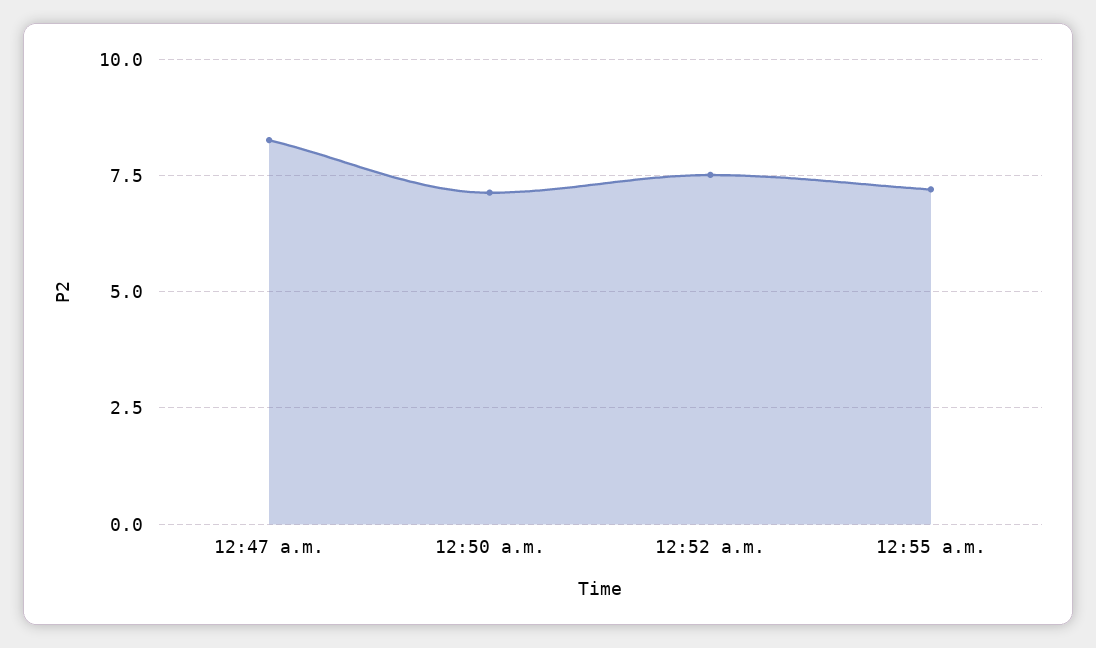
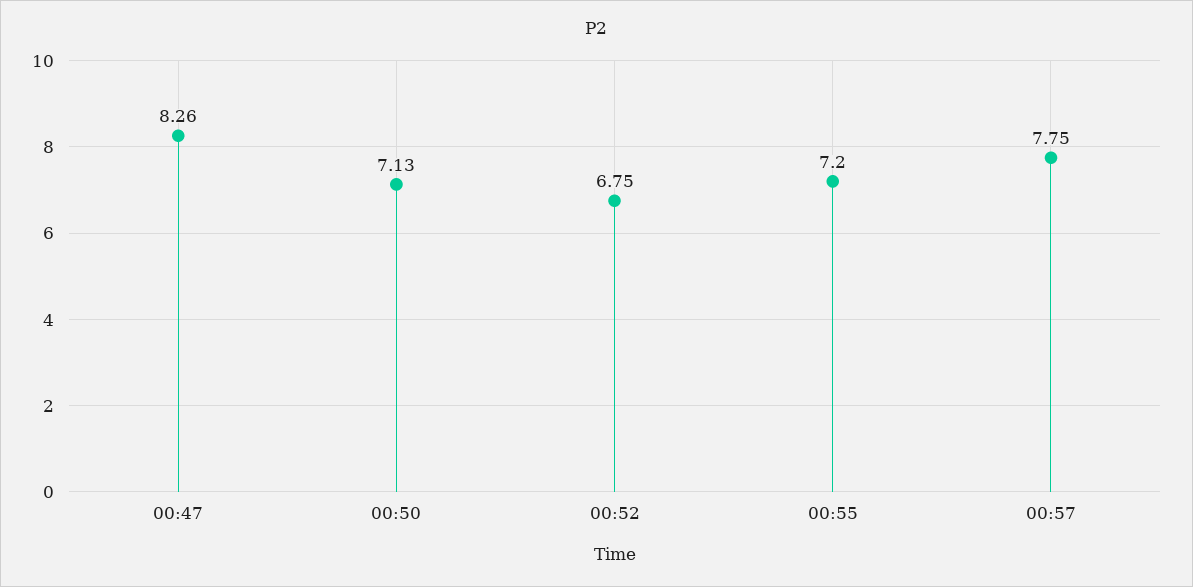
12:52 a.m.: 7.5 -> 6.75
00:57: none -> 7.75

